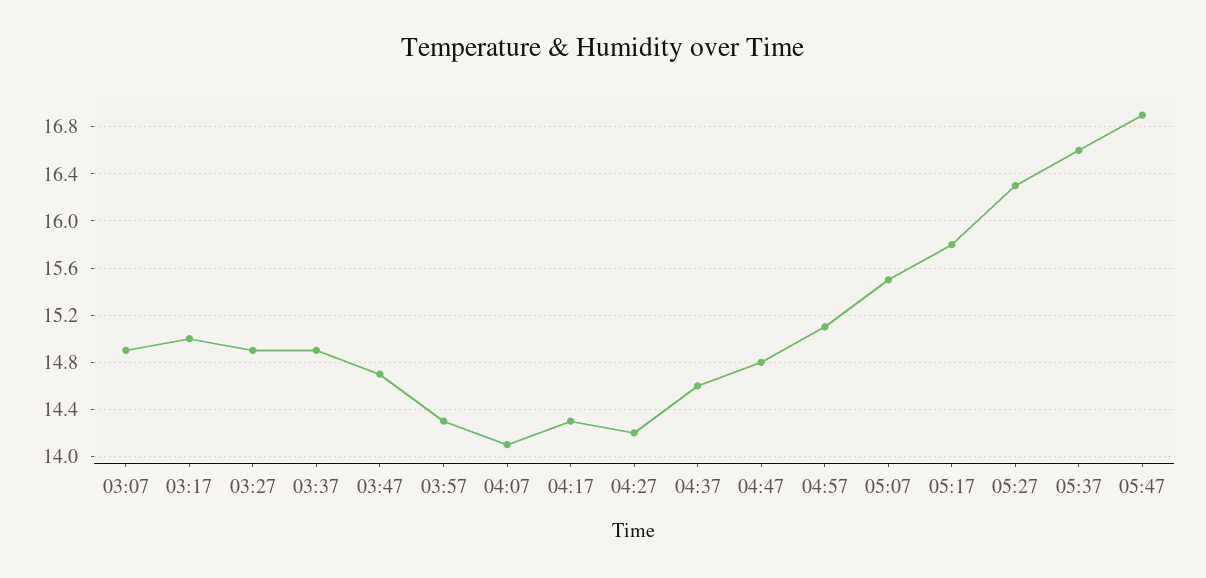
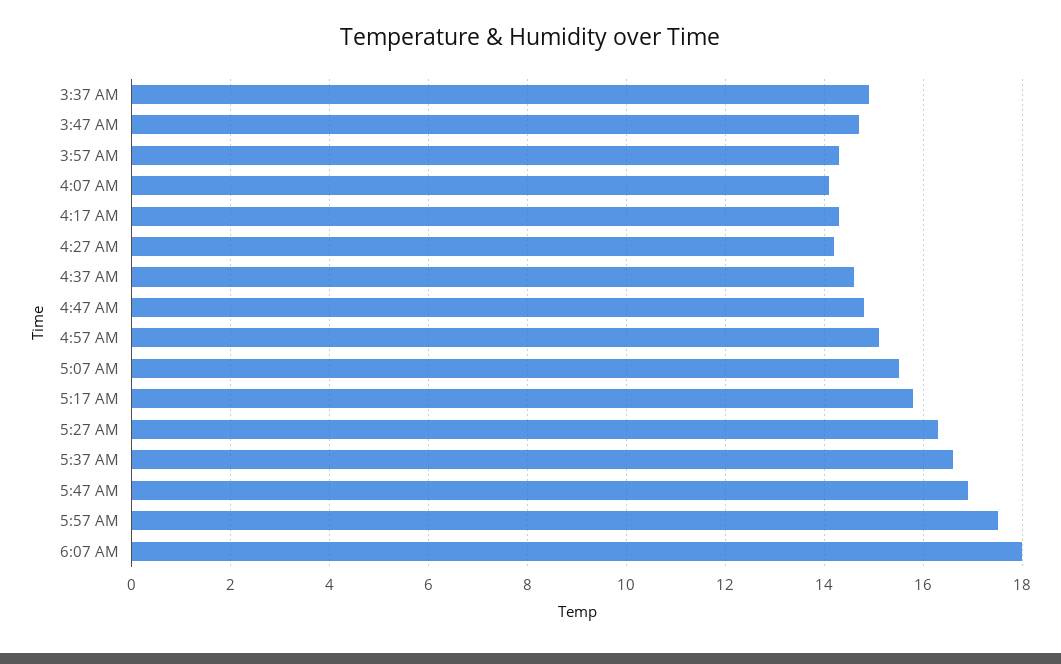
03:07: 14.9 -> none
03:17: 15 -> none
03:27: 14.9 -> none
5:57 AM: none -> 17.5
6:07 AM: none -> 18

